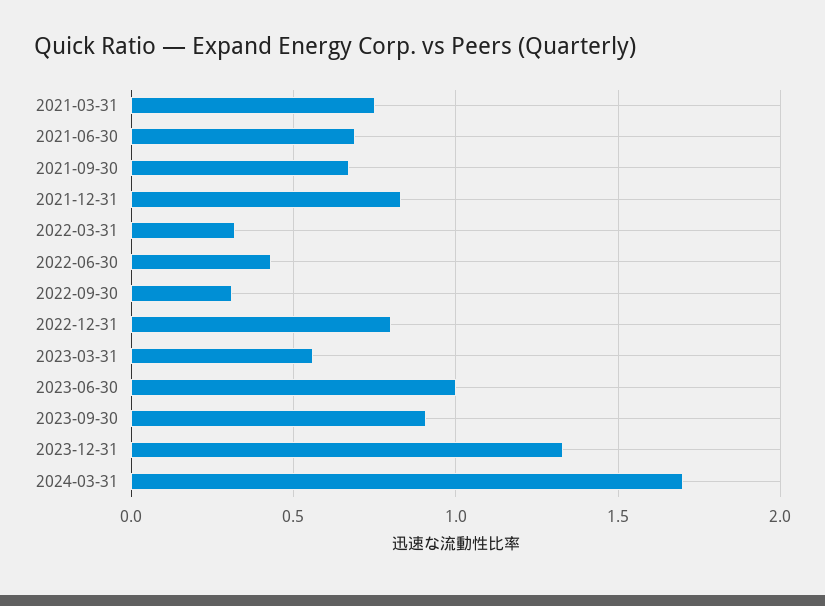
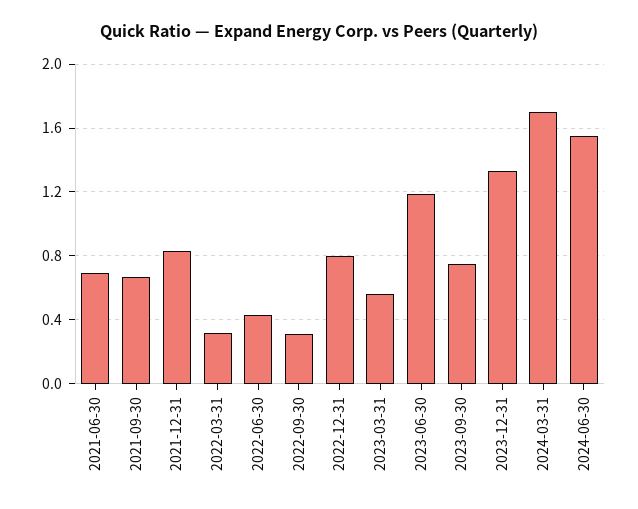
2021-03-31: 0.75 -> none
2023-06-30: 1 -> 1.2
2023-09-30: 0.9 -> 0.75
2024-06-30: none -> 1.55

